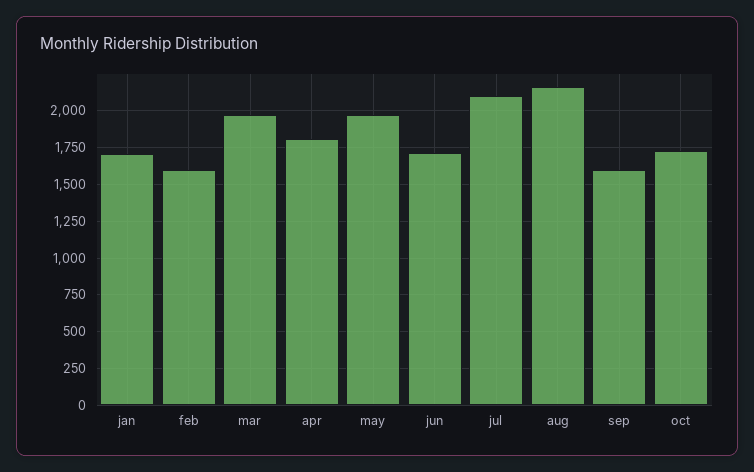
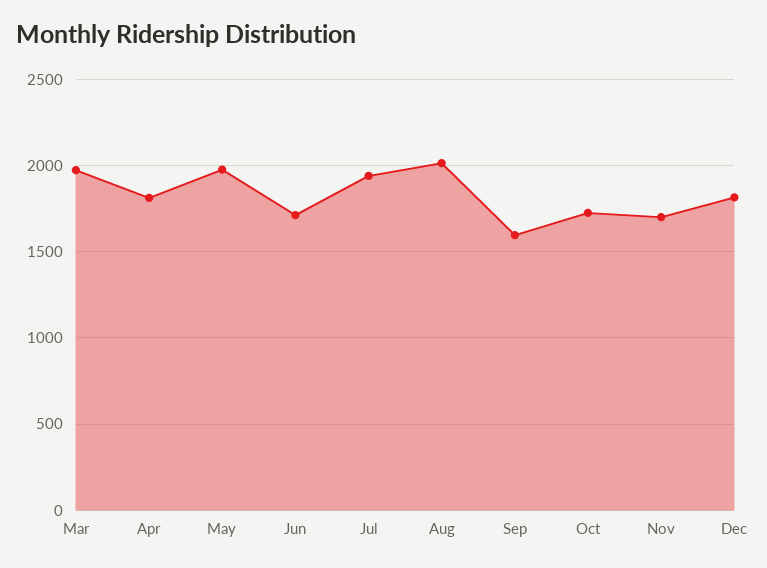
jan: 1700 -> none
feb: 1600 -> none
jul: 2100 -> 1950
aug: 2150 -> 2000
Nov: none -> 1700
Dec: none -> 1800

